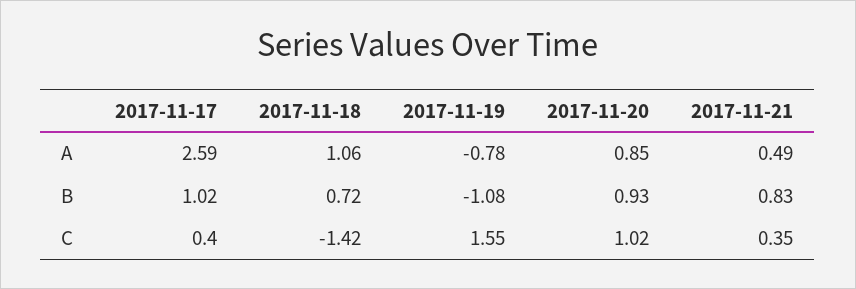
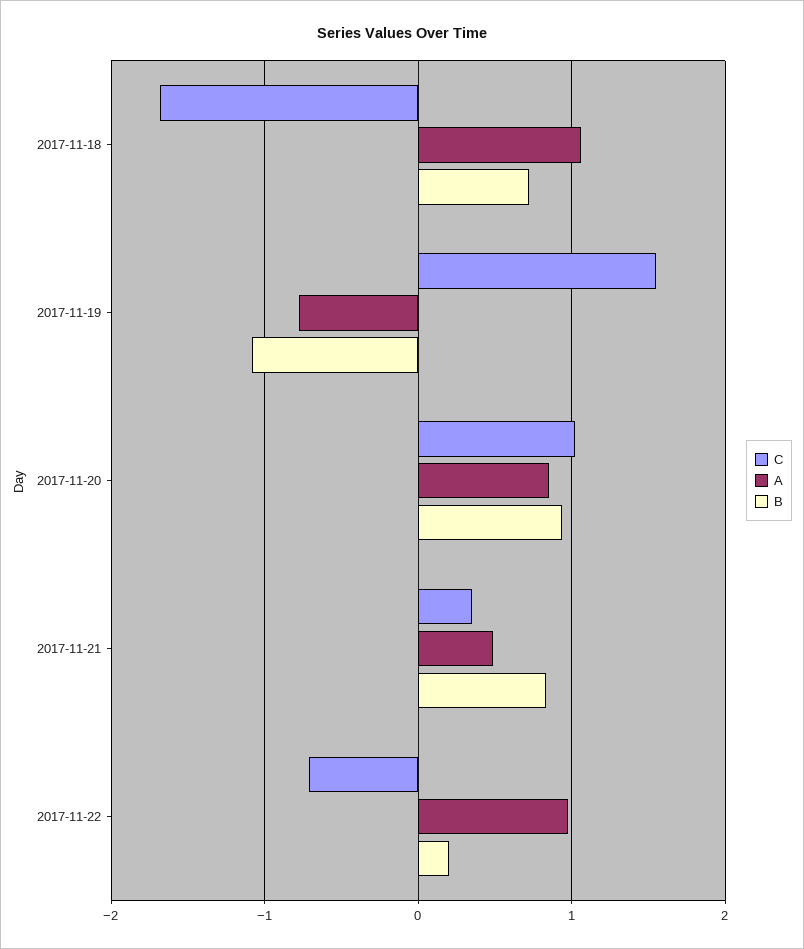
A, 2017-11-17: 2.59 -> none
B, 2017-11-17: 1.02 -> none
C, 2017-11-17: 0.4 -> none
C, 2017-11-18: -1.42 -> -1.7
C, 2017-11-22: none -> -0.7
A, 2017-11-22: none -> 1
B, 2017-11-22: none -> 0.2

